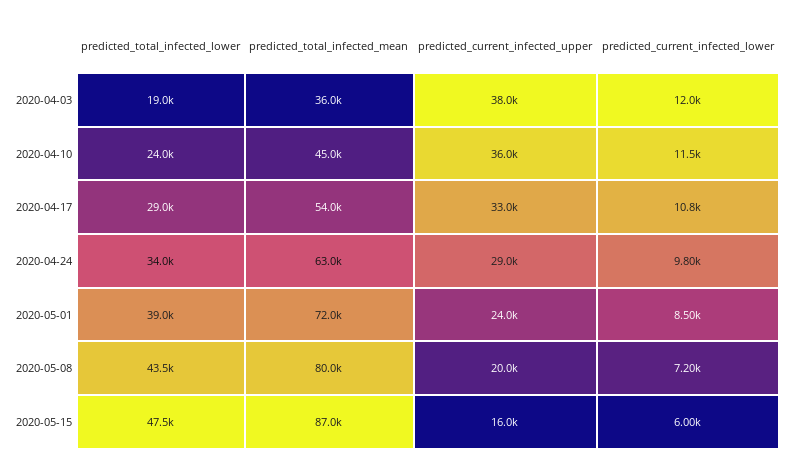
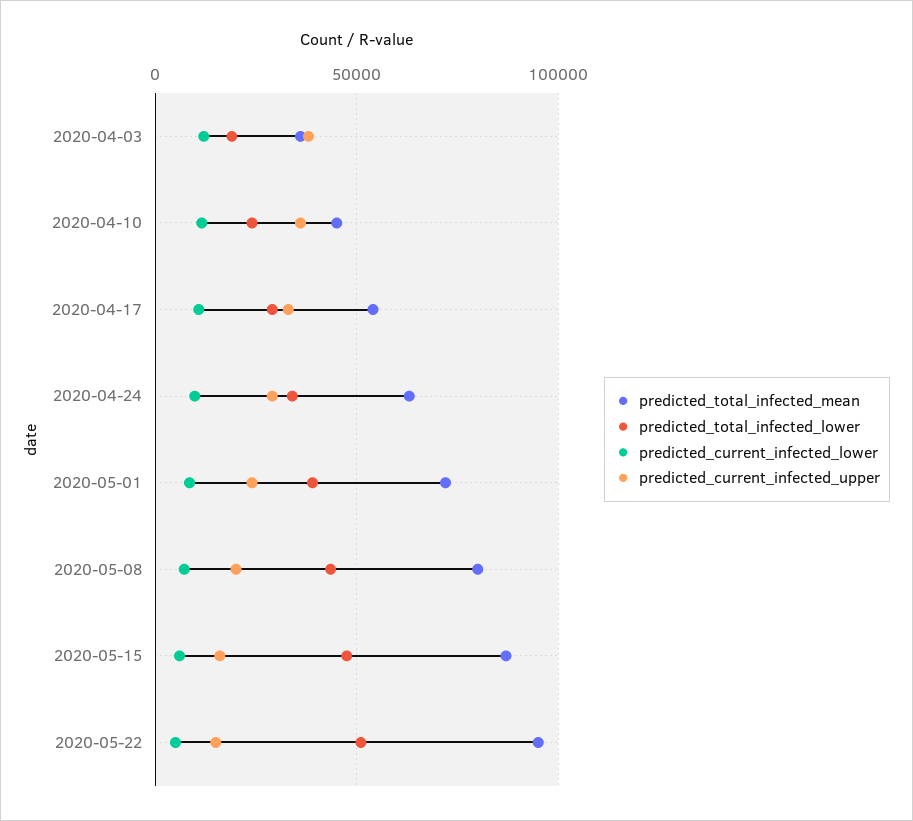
predicted_total_infected_mean, 2020-05-22: none -> 95000
predicted_total_infected_lower, 2020-05-22: none -> 50000
predicted_current_infected_lower, 2020-05-22: none -> 5000
predicted_current_infected_upper, 2020-05-22: none -> 15000

